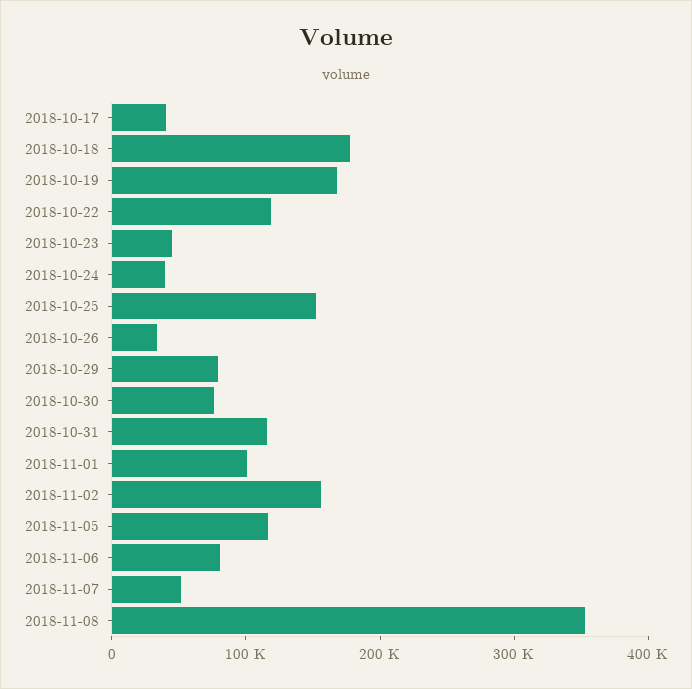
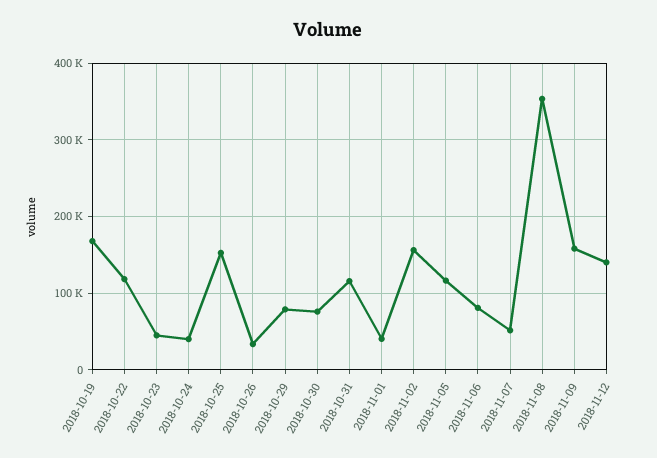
2018-10-17: 40000 -> none
2018-10-18: 180000 -> none
2018-11-01: 100000 -> 40000
2018-11-09: none -> 160000
2018-11-12: none -> 140000

